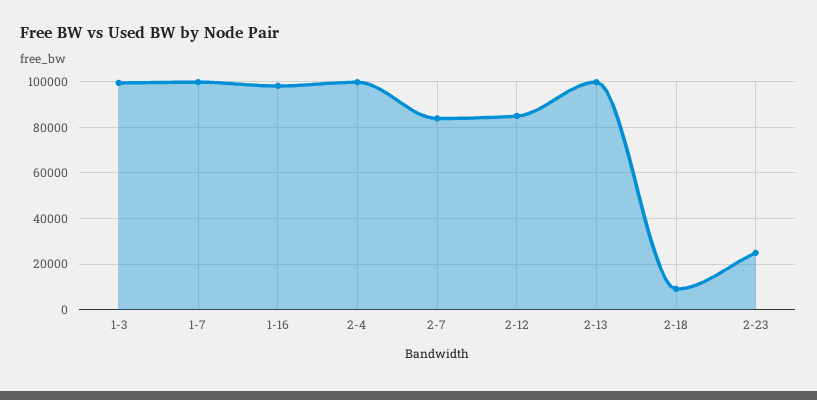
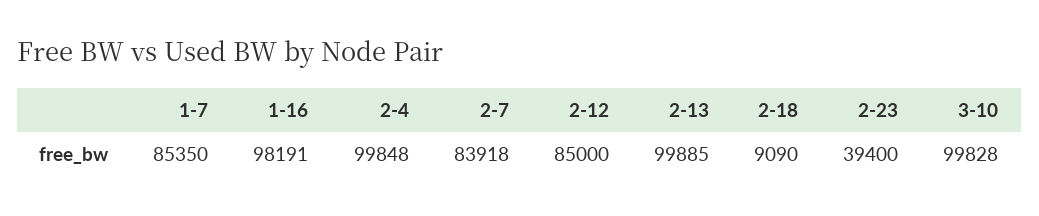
1-3: 100000 -> none
1-7: 100000 -> 85350
2-23: 25000 -> 39400
3-10: none -> 99828

